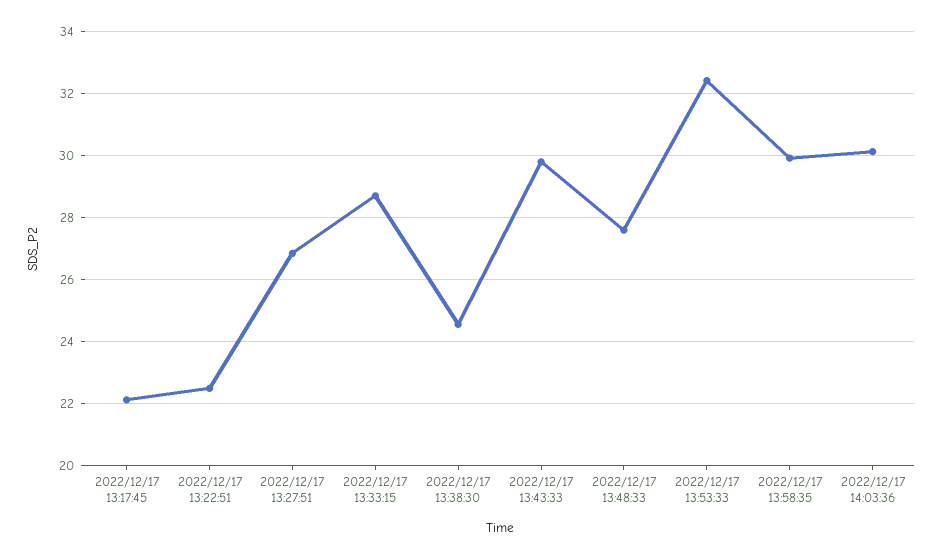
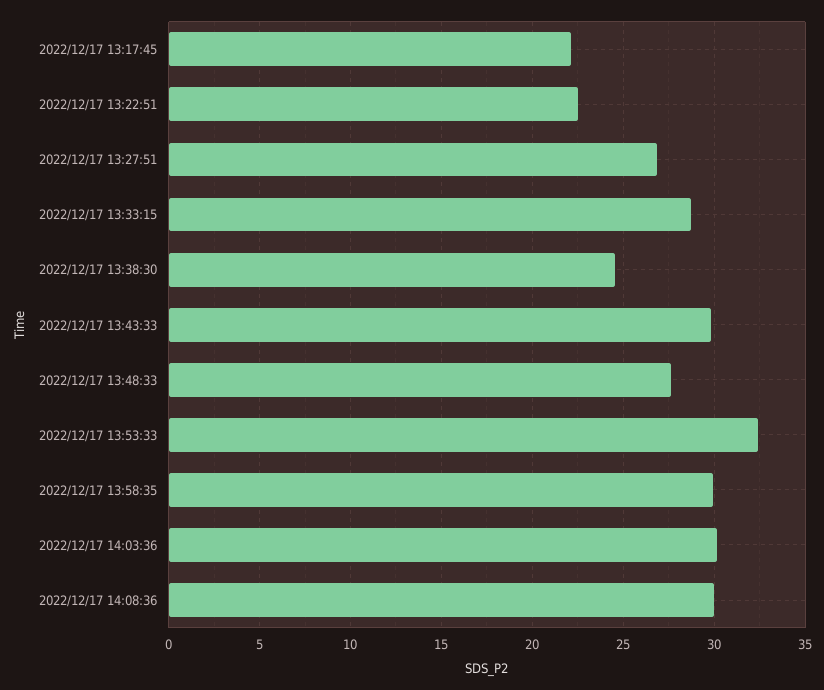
2022/12/17 14:08:36: none -> 30

